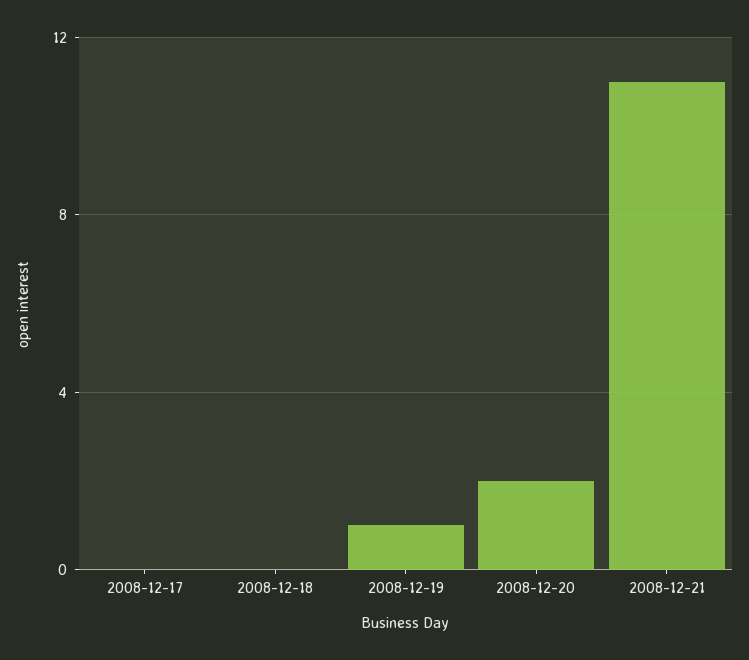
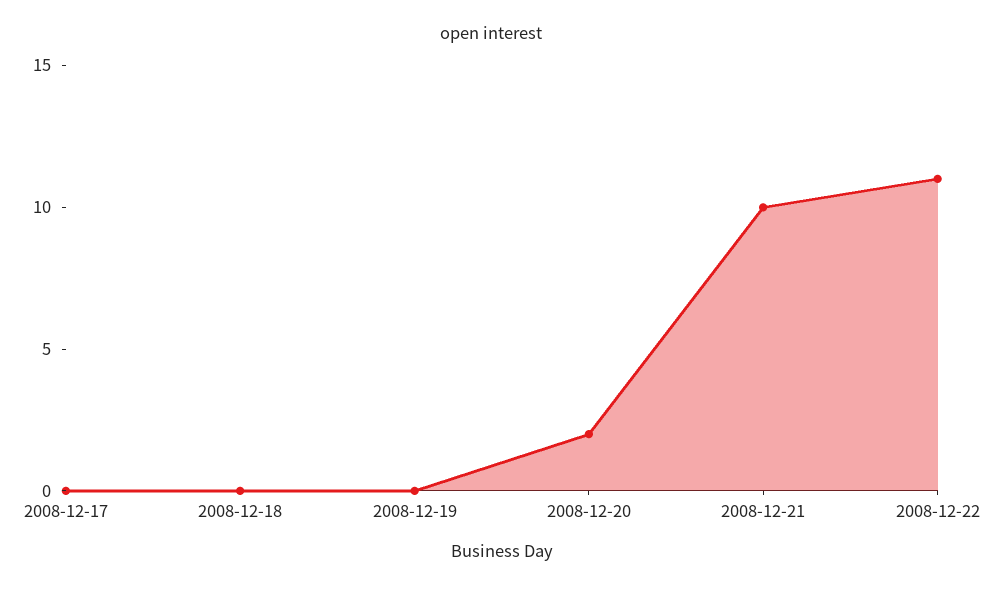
2008-12-19: 1 -> 0
2008-12-21: 11 -> 10
2008-12-22: none -> 11

